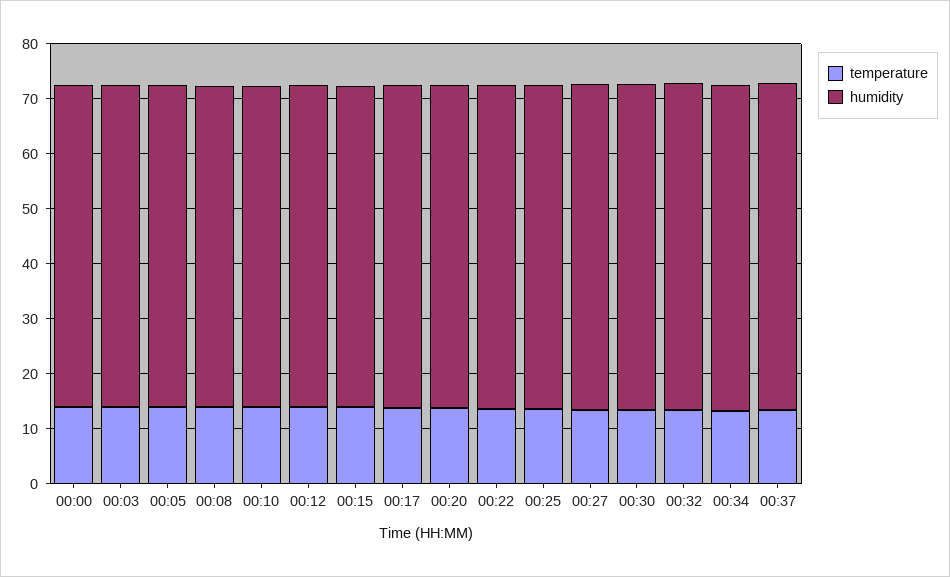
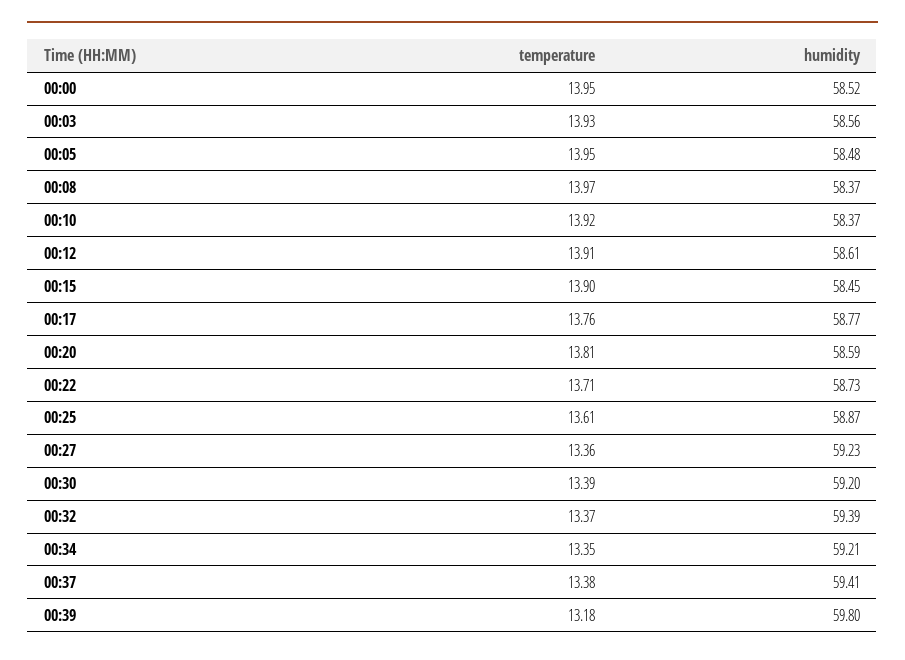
temperature, 00:39: none -> 13.18
humidity, 00:39: none -> 59.8

